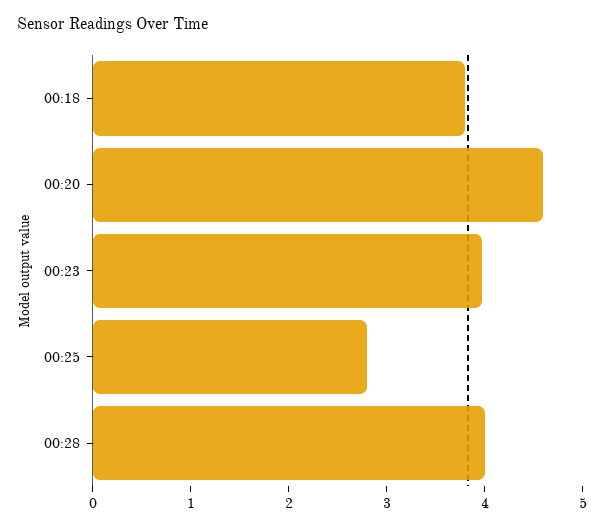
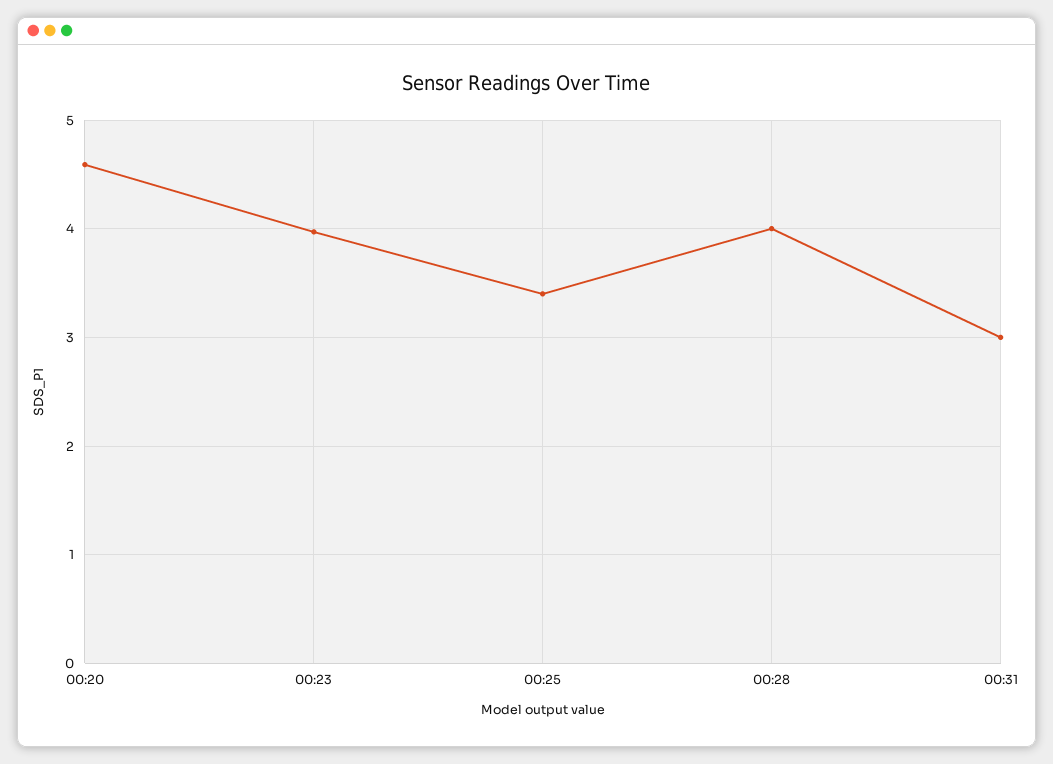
00:18: 3.8 -> none
00:25: 2.8 -> 3.4
00:31: none -> 3

